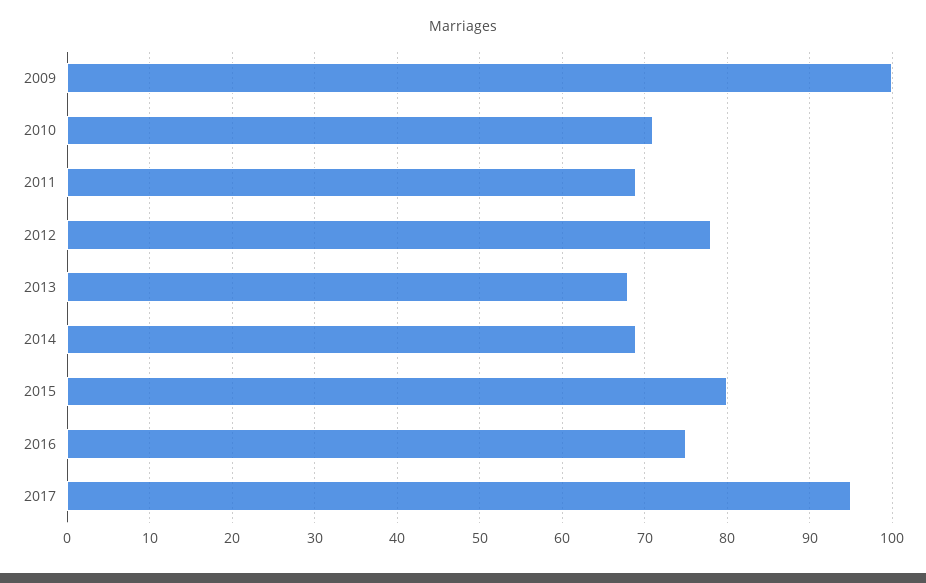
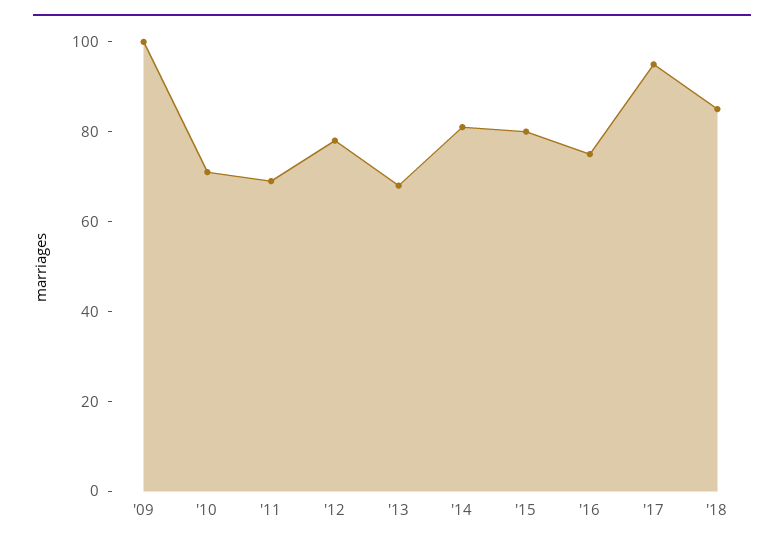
2014: 69 -> 80
'18: none -> 85

